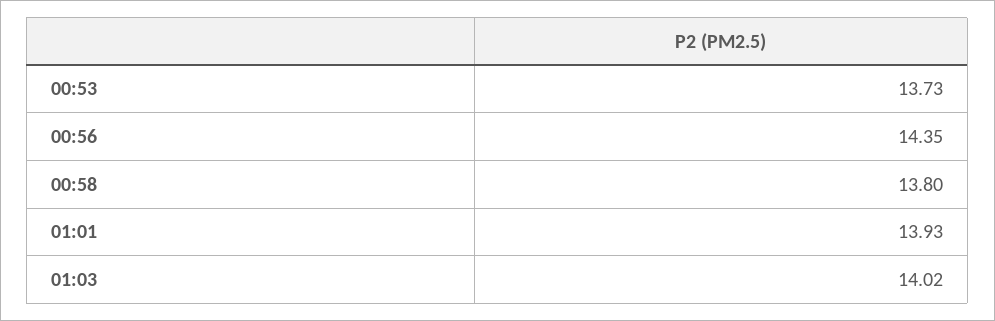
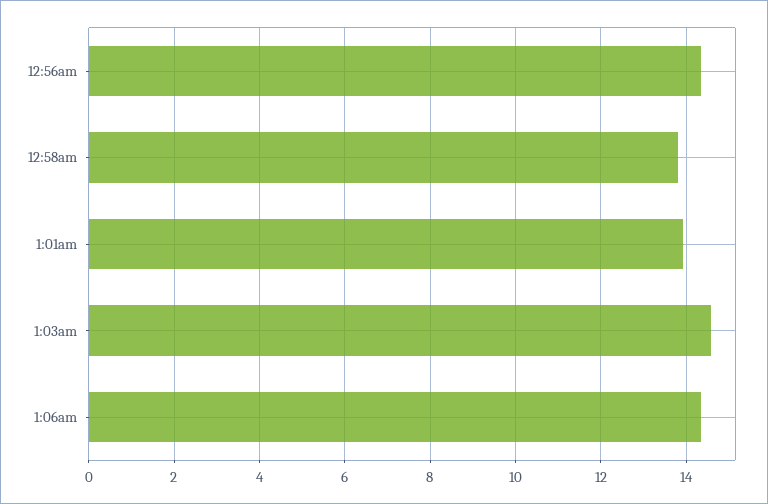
00:53: 13.73 -> none
01:03: 14.02 -> 14.6
1:06am: none -> 14.4

